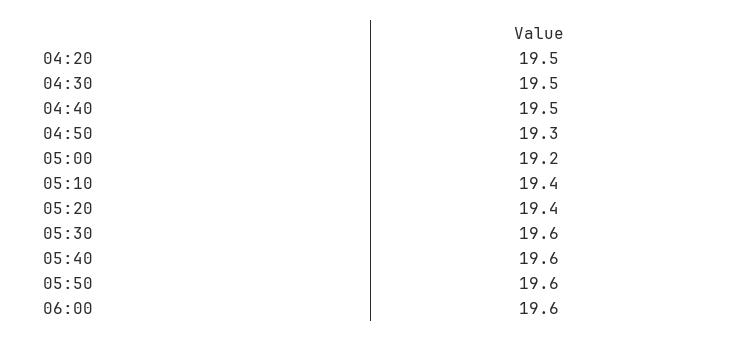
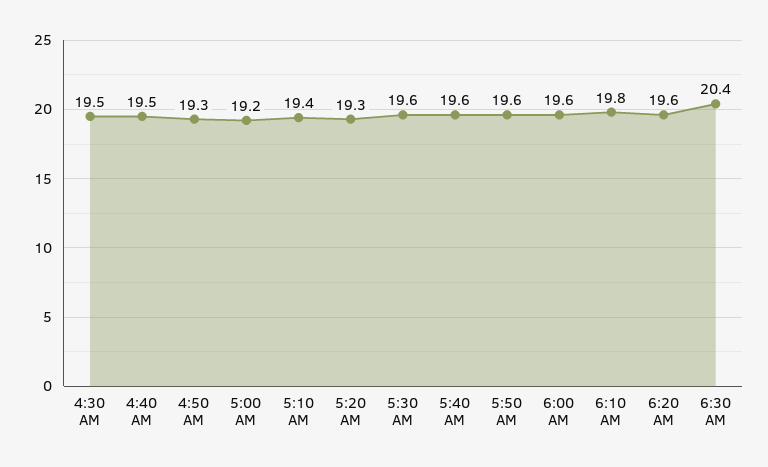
04:20: 19.5 -> none
05:20: 19.4 -> 19.3
6:10 AM: none -> 19.8
6:20 AM: none -> 19.6
6:30 AM: none -> 20.4

